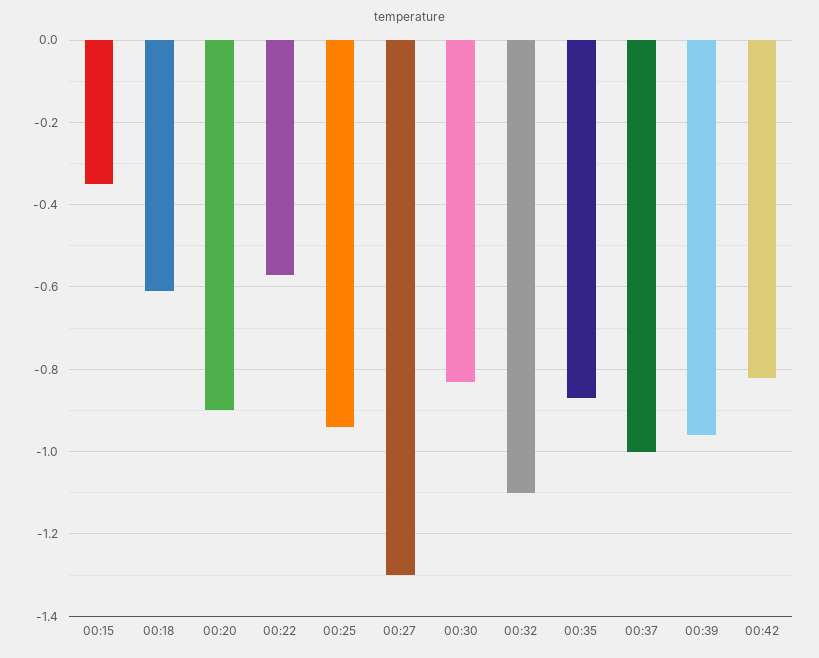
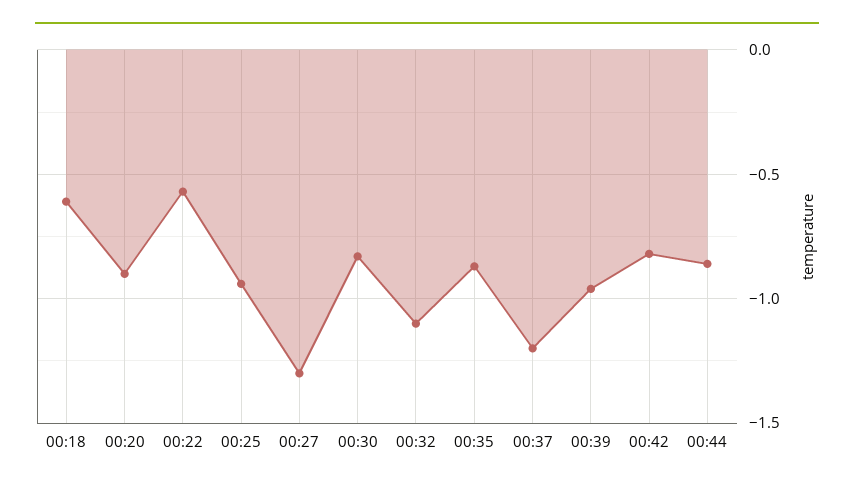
00:15: -0.35 -> none
00:37: -1 -> -1.2
00:44: none -> -0.85

